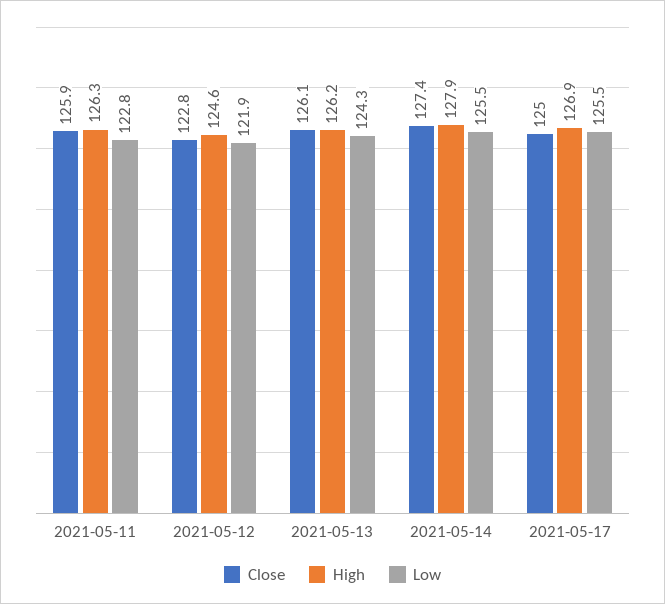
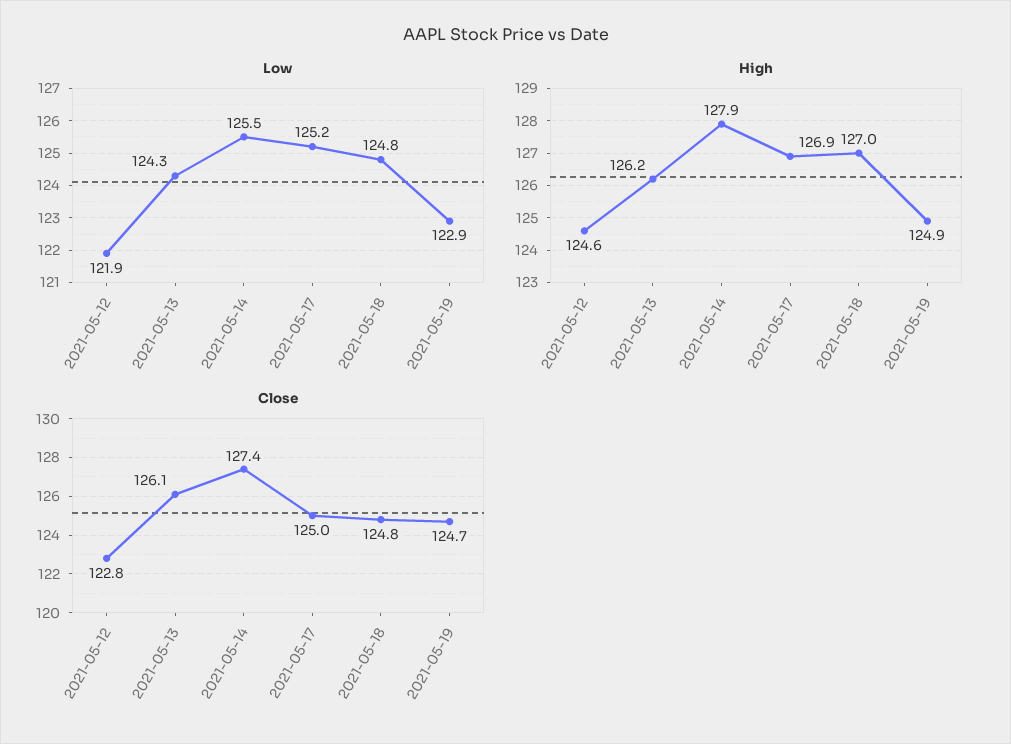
Close, 2021-05-11: 125.9 -> none
High, 2021-05-11: 126.3 -> none
Low, 2021-05-11: 122.8 -> none
Low, 2021-05-17: 125.5 -> 125.2
Low, 2021-05-18: none -> 124.8
Low, 2021-05-19: none -> 122.9
High, 2021-05-18: none -> 127
High, 2021-05-19: none -> 124.9
Close, 2021-05-18: none -> 124.8
Close, 2021-05-19: none -> 124.7

